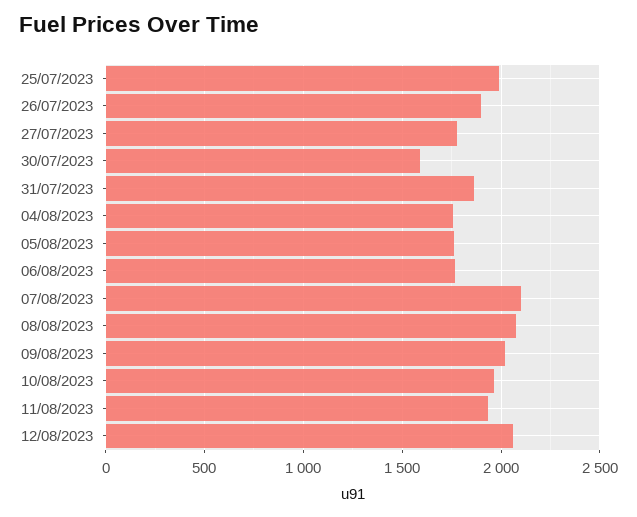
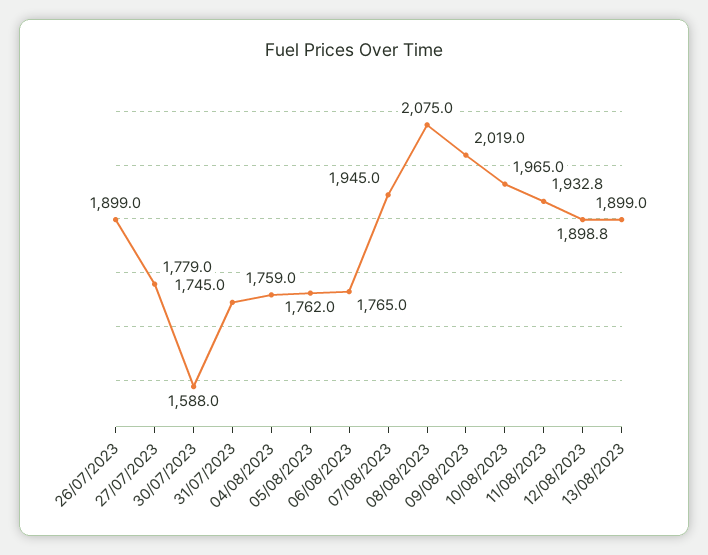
25/07/2023: 2000 -> none
31/07/2023: 1850 -> 1745
07/08/2023: 2100 -> 1945
12/08/2023: 2050 -> 1898.8
13/08/2023: none -> 1899

